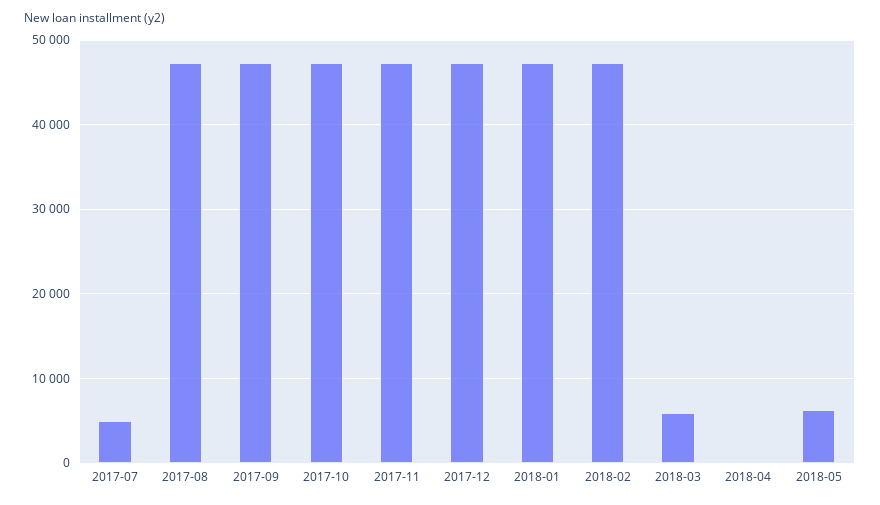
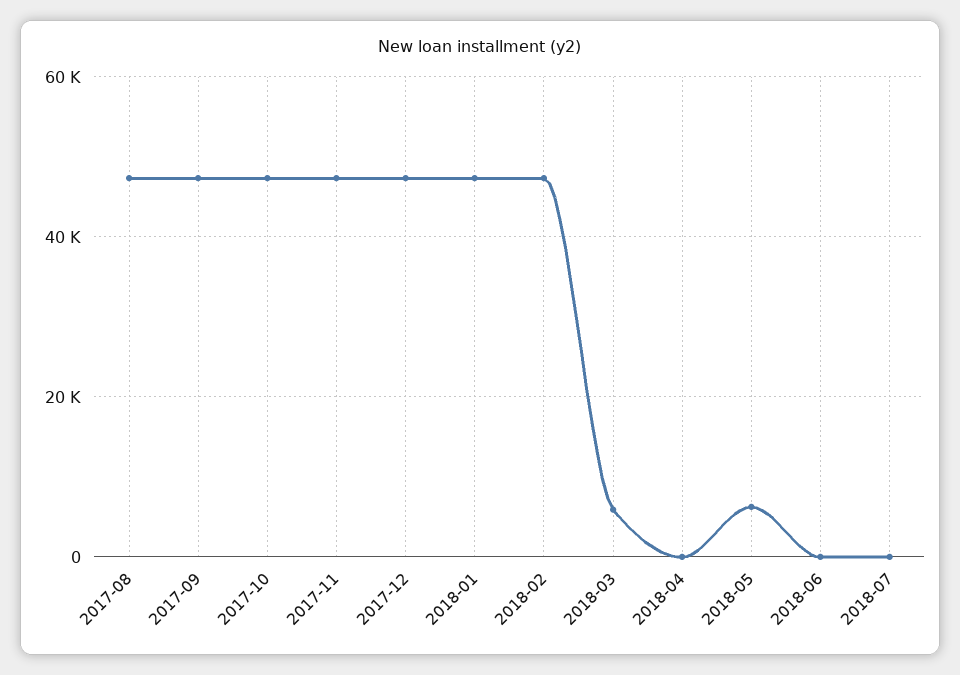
2017-07: 5000 -> none
2018-06: none -> 0
2018-07: none -> 0

